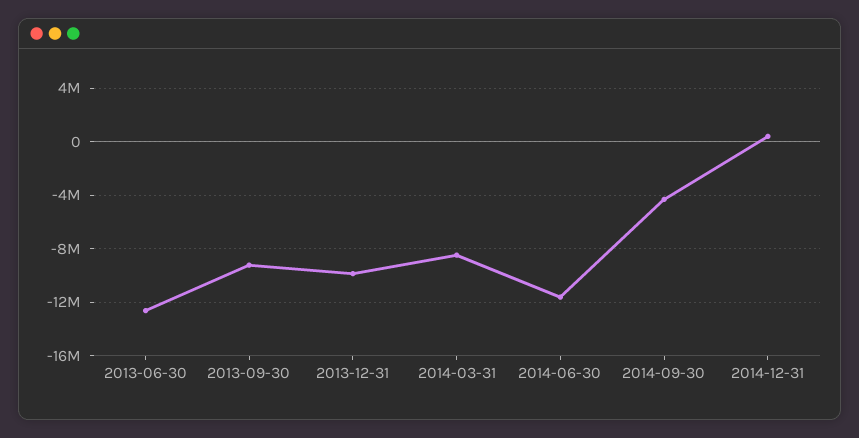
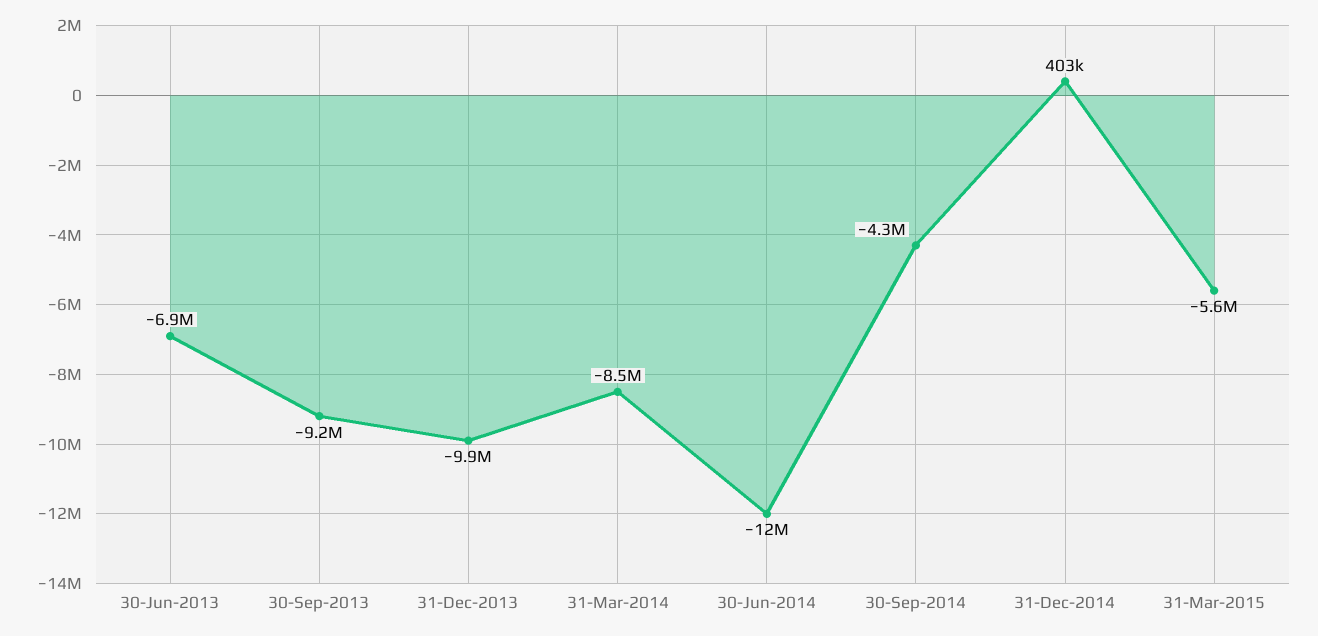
2013-06-30: -12500000 -> -6900000
31-Mar-2015: none -> -5600000

